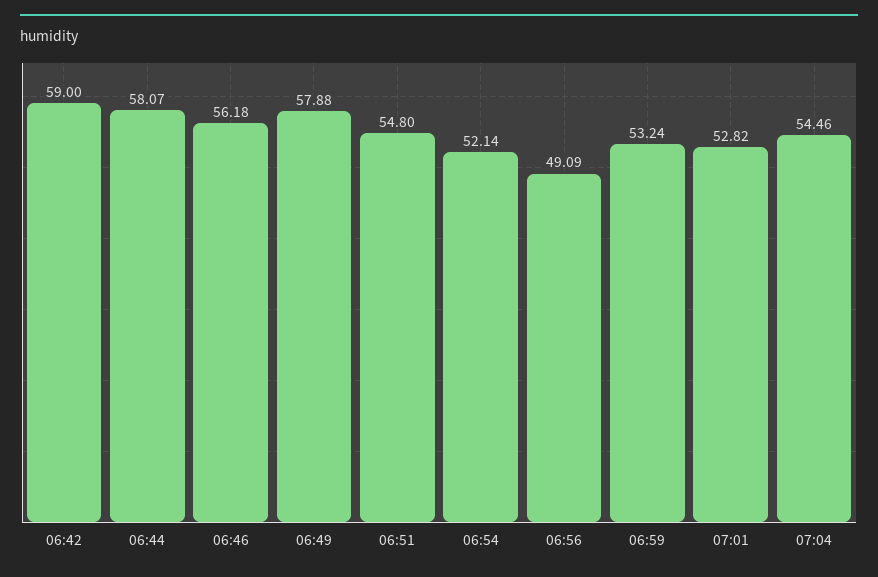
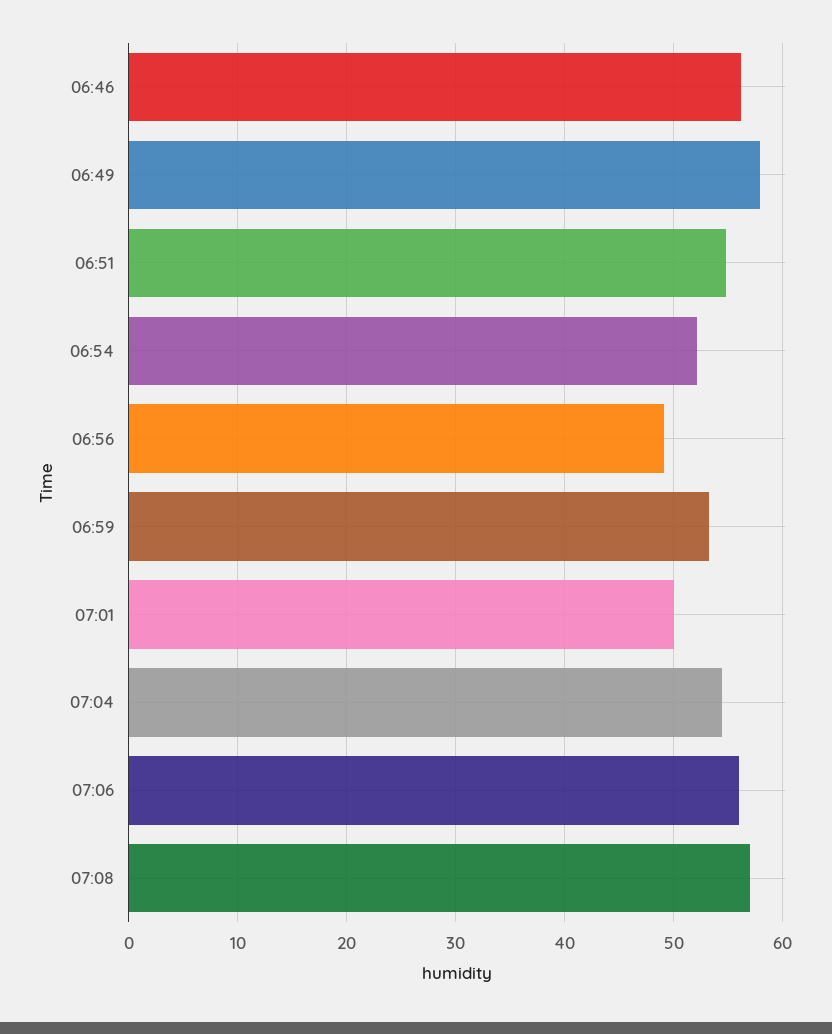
06:42: 59 -> none
06:44: 58.07 -> none
07:01: 52.82 -> 50
07:06: none -> 56
07:08: none -> 57

